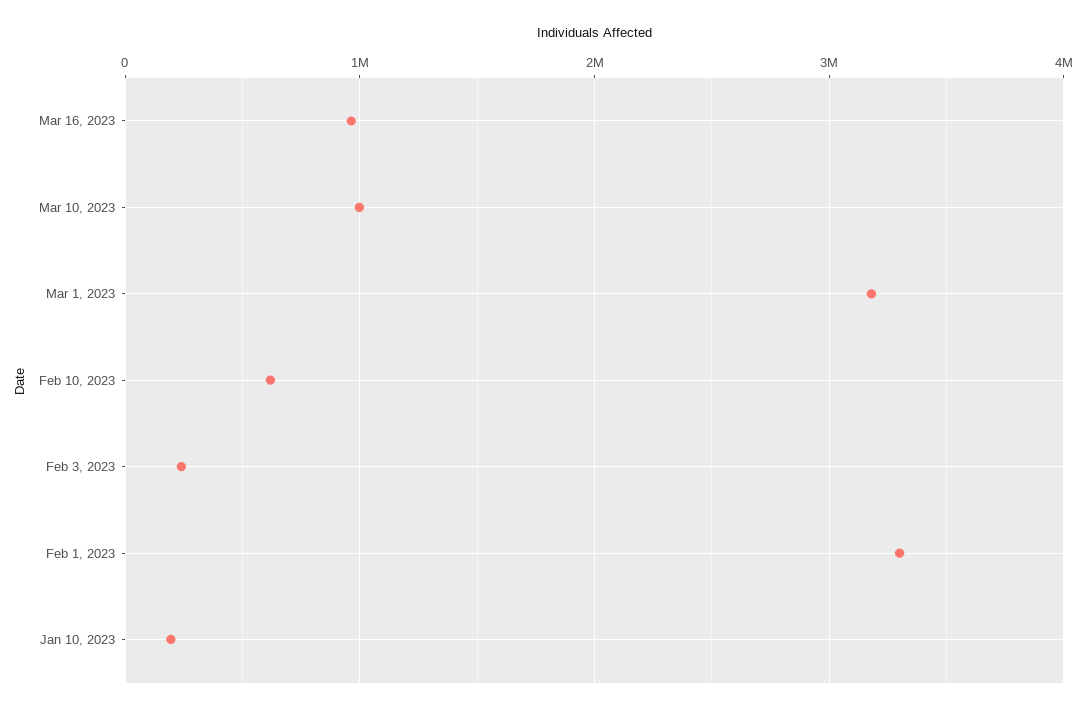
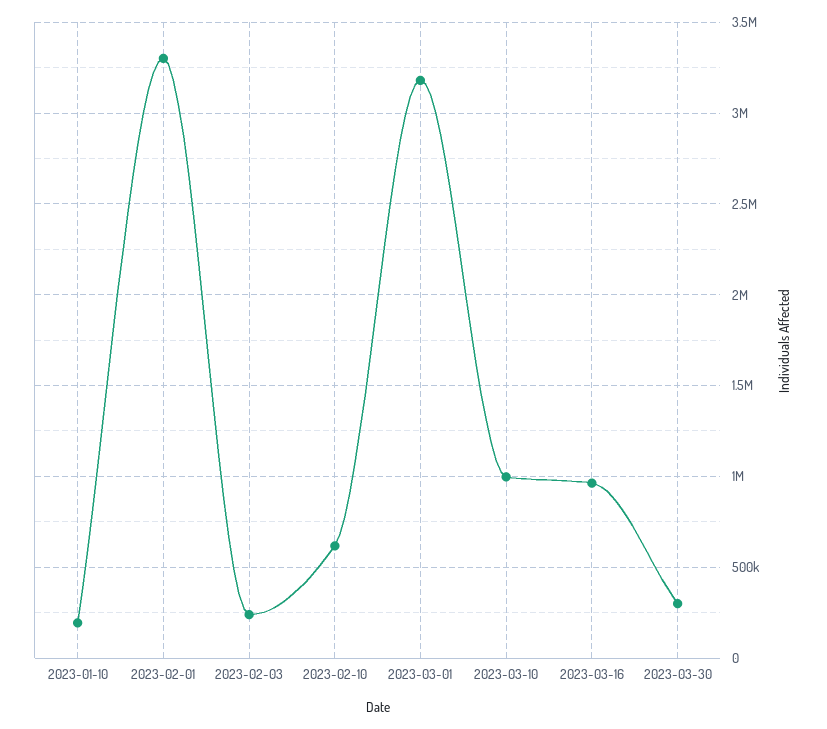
2023-03-30: none -> 300000

